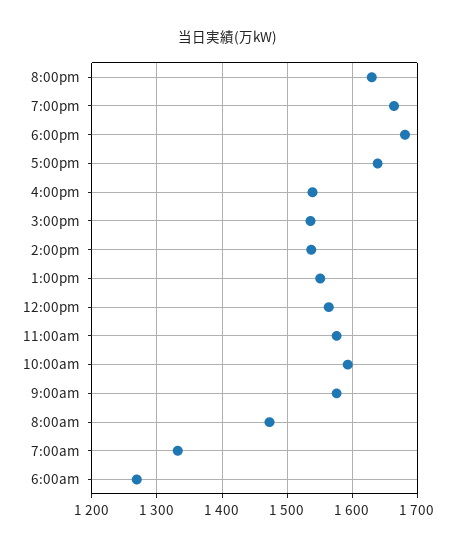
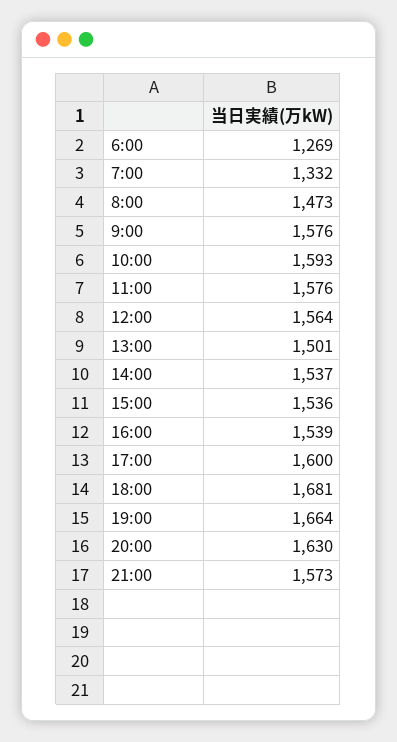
5:00pm: 1640 -> 1600
1:00pm: 1550 -> 1501
21:00: none -> 1573

